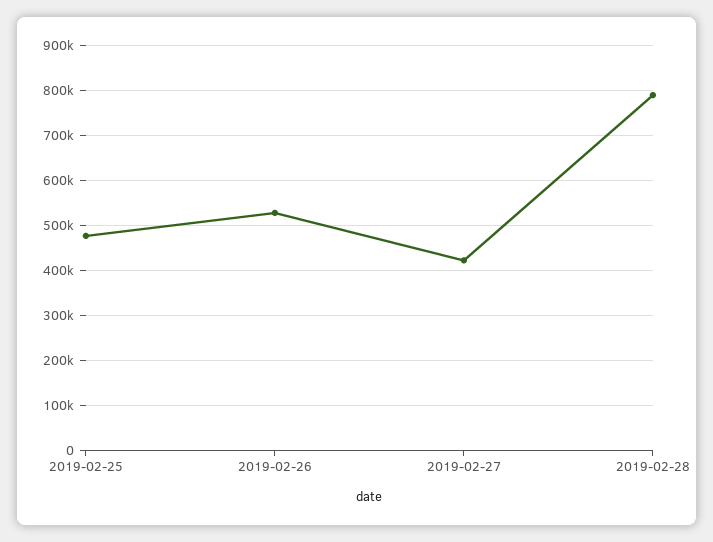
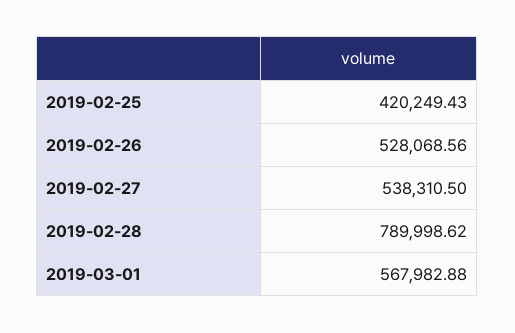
2019-02-25: 480000 -> 420249.43
2019-02-27: 420000 -> 538310.5
2019-03-01: none -> 567982.88

